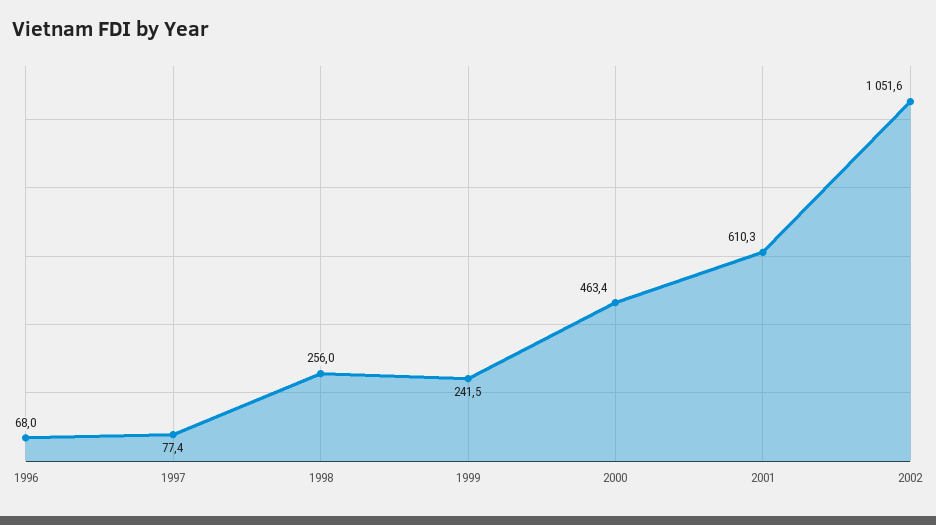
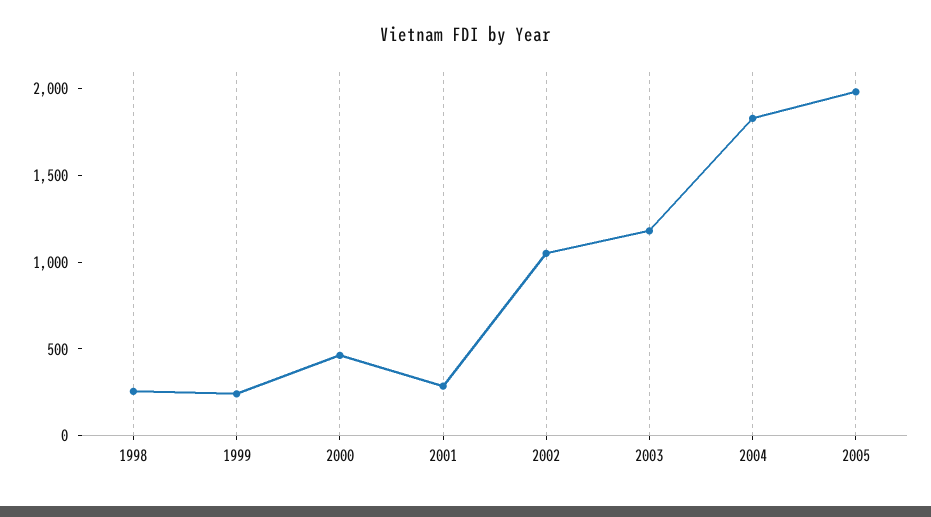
1996: 68 -> none
1997: 77.4 -> none
2001: 610.3 -> 300
2003: none -> 1200
2004: none -> 1800
2005: none -> 2000

